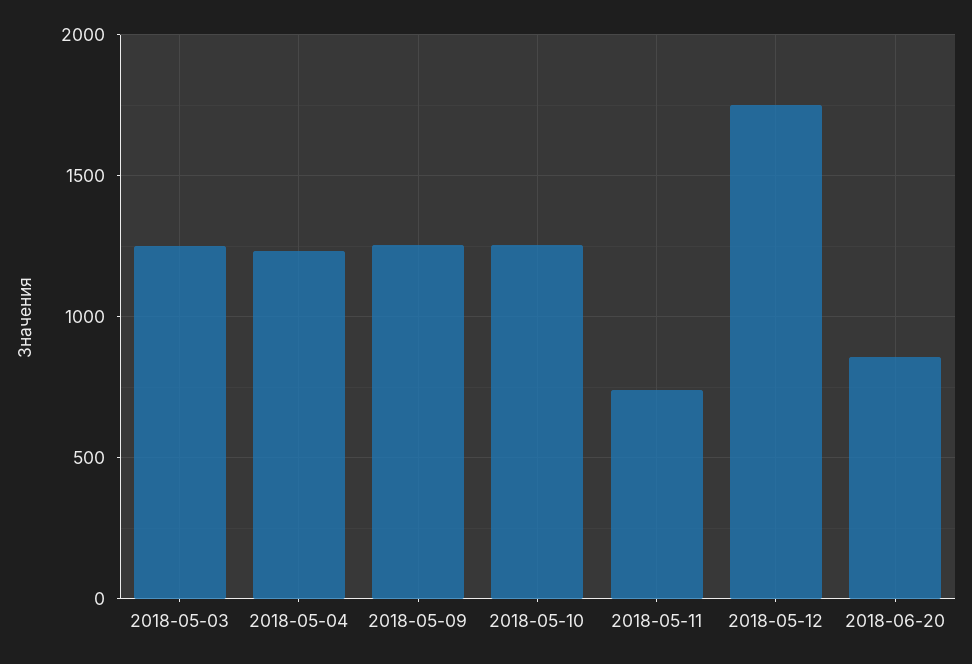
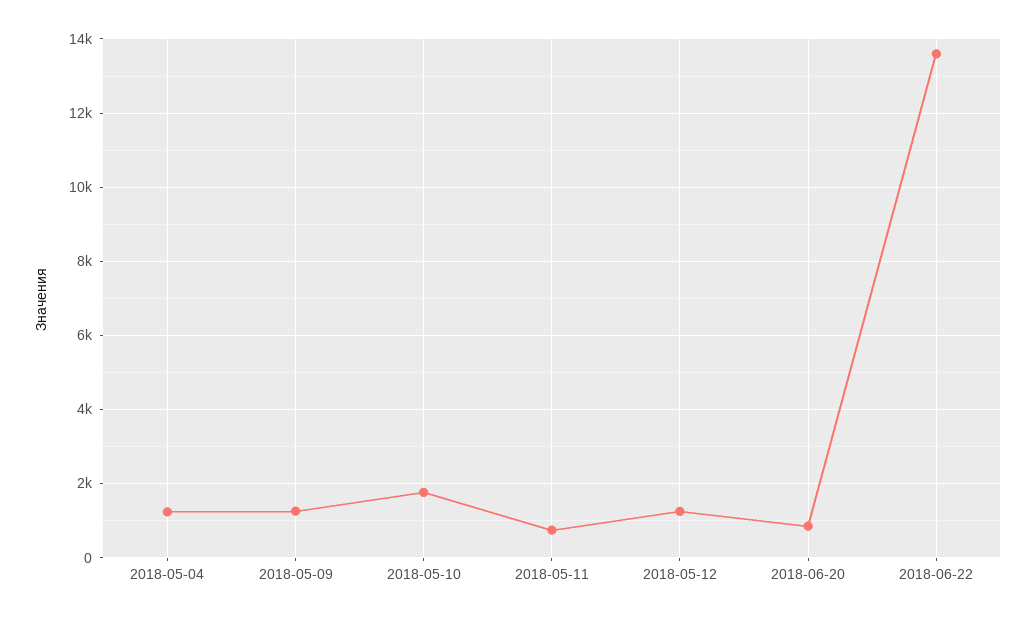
2018-05-03: 1250 -> none
2018-05-10: 1250 -> 1800
2018-05-12: 1750 -> 1200
2018-06-22: none -> 13600

